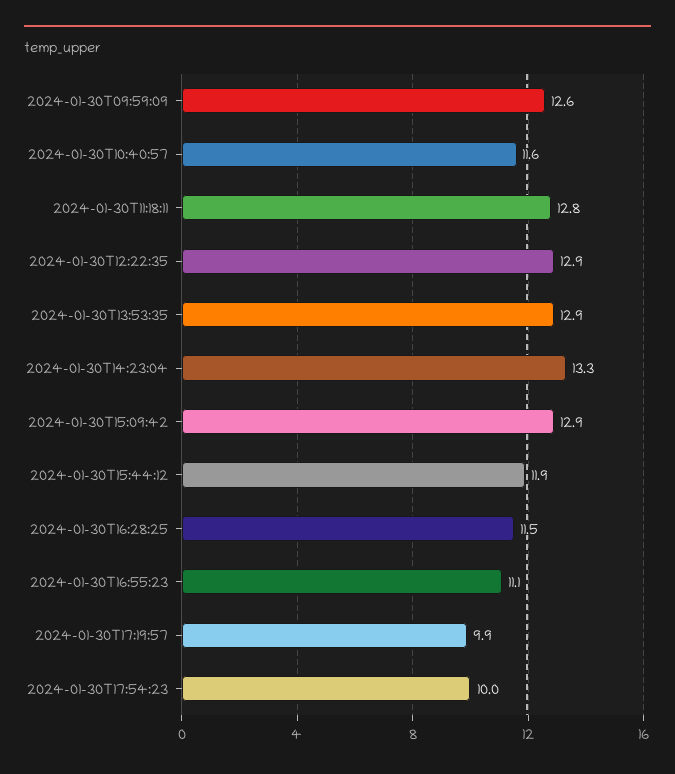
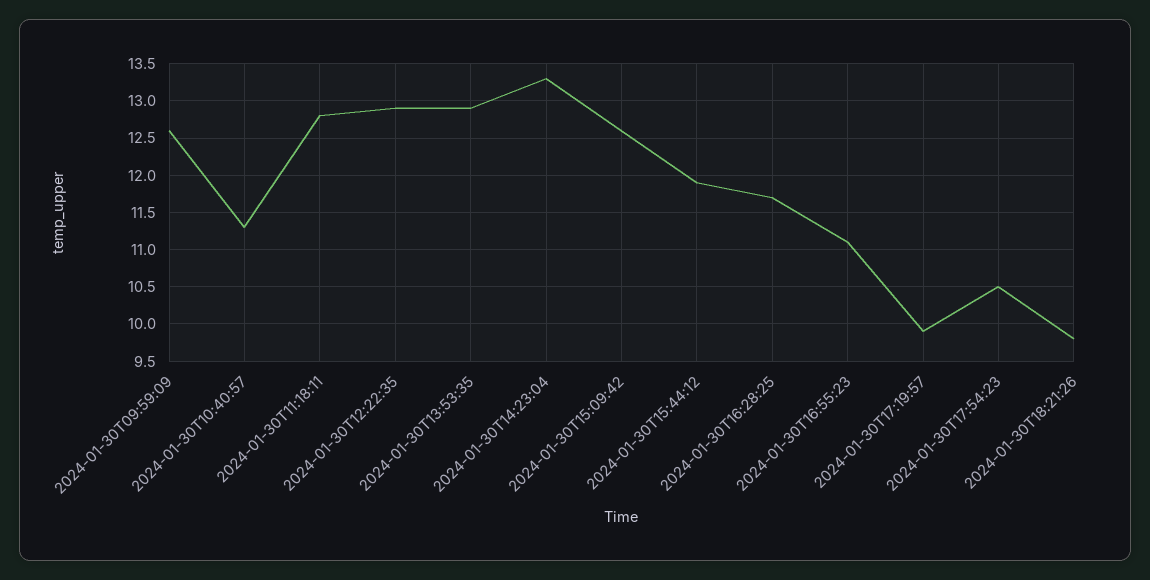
2024-01-30T10:40:57: 11.6 -> 11.3
2024-01-30T15:09:42: 12.9 -> 12.6
2024-01-30T16:28:25: 11.5 -> 11.7
2024-01-30T17:54:23: 10 -> 10.5
2024-01-30T18:21:26: none -> 9.8

